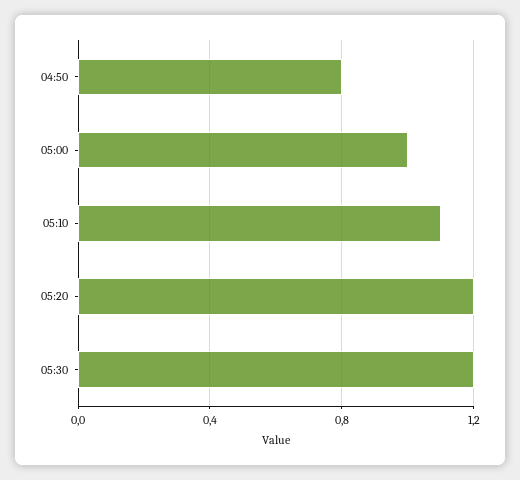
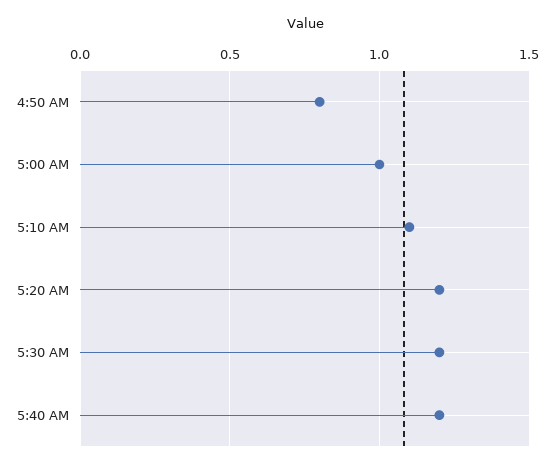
5:40 AM: none -> 1.2

